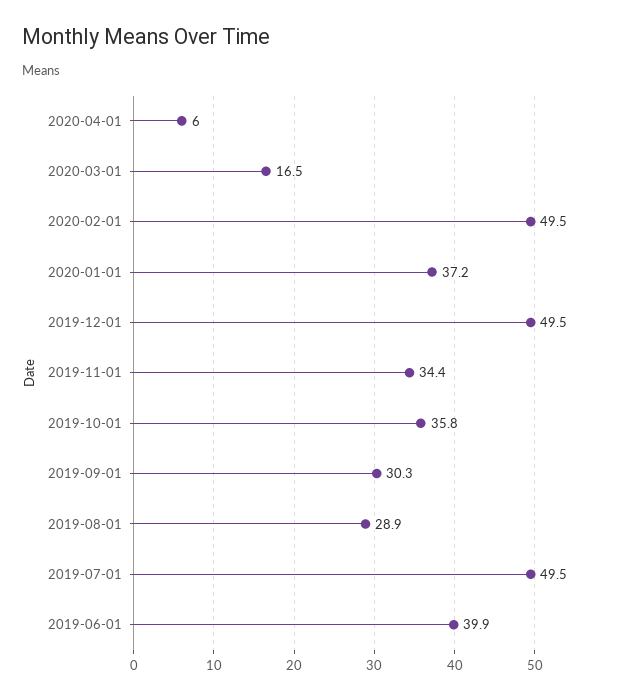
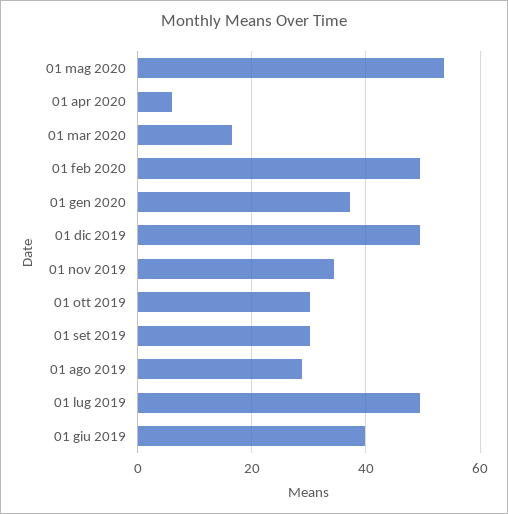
2019-10-01: 35.8 -> 30
01 mag 2020: none -> 54

